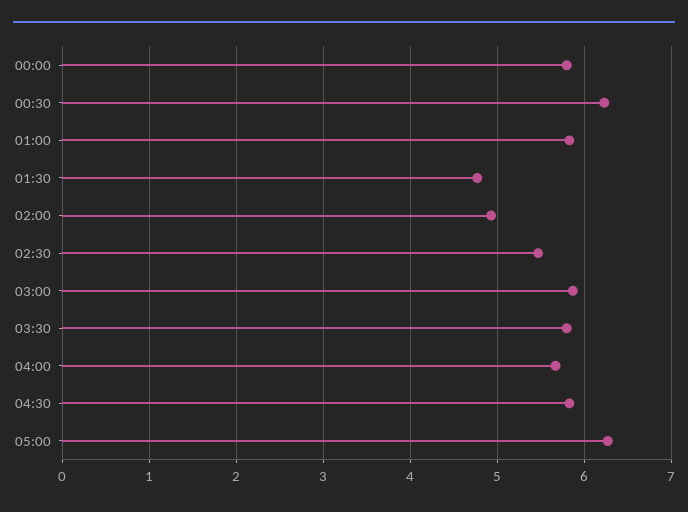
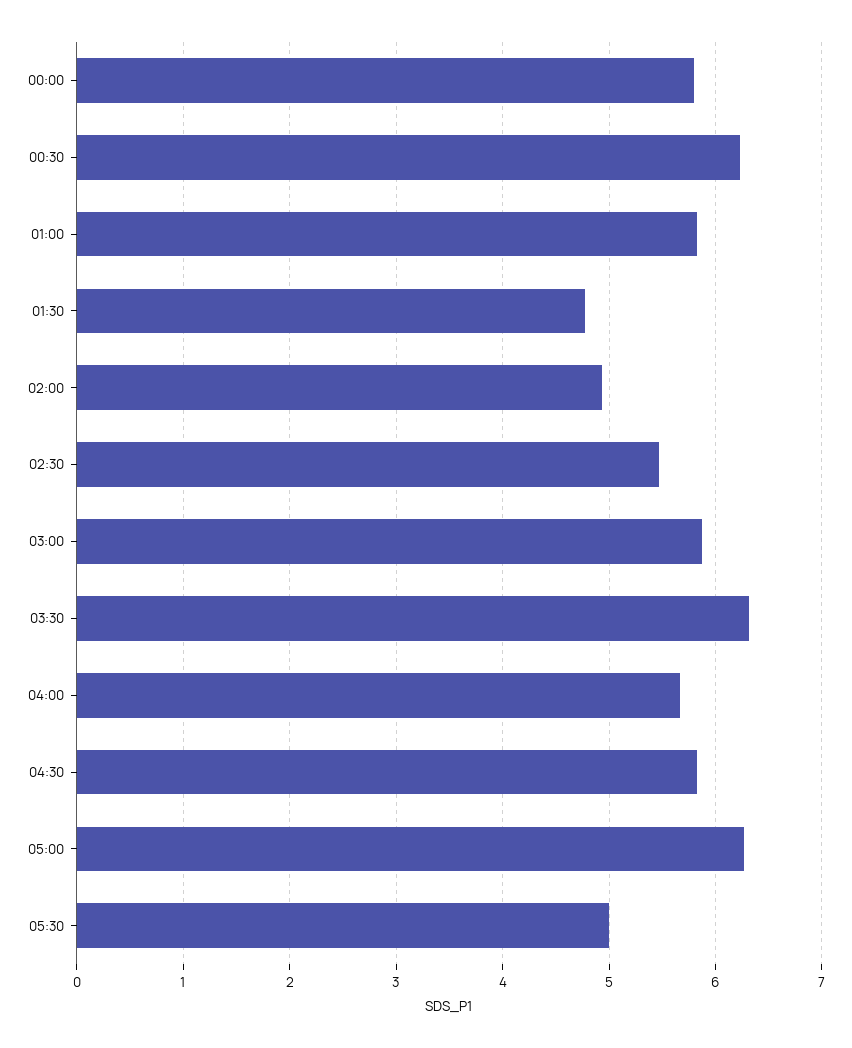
03:30: 5.8 -> 6.3
05:30: none -> 5

